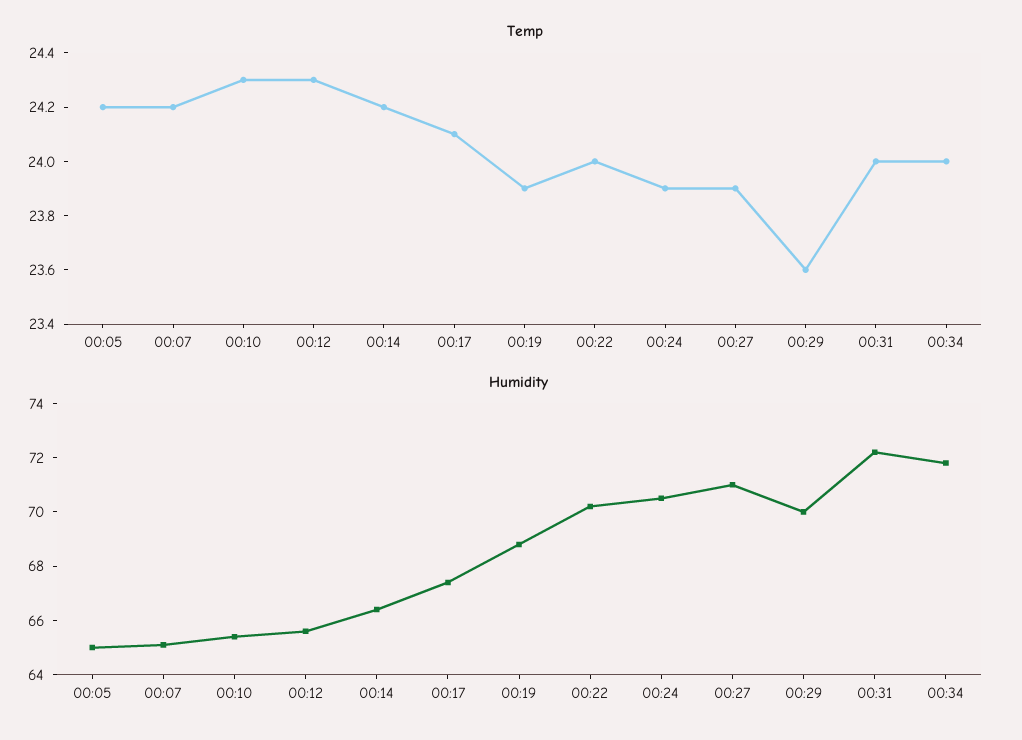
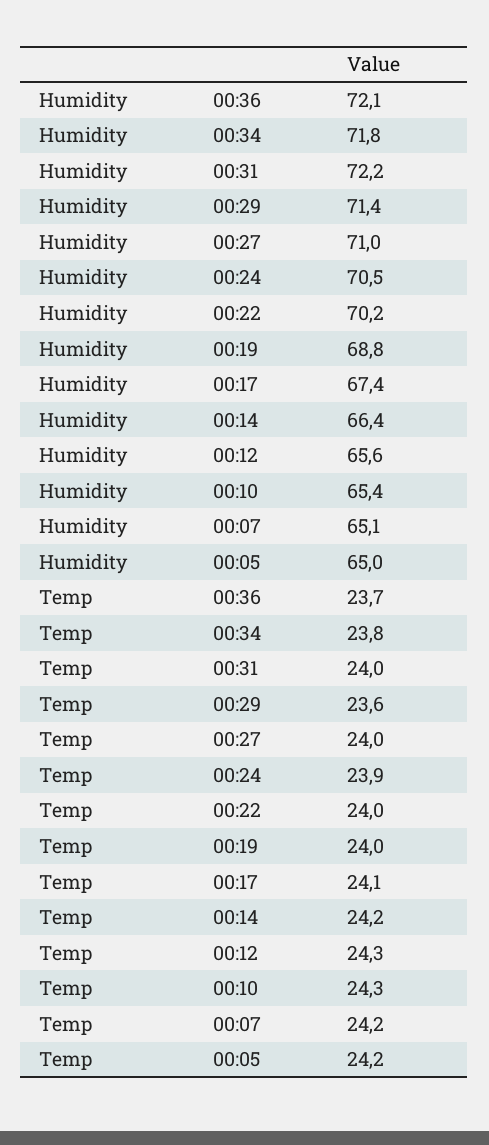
Temp, 00:19: 23.9 -> 24
Temp, 00:27: 23.9 -> 24
Temp, 00:34: 24 -> 23.8
Humidity, 00:29: 70 -> 71.4
Humidity, 00:36: none -> 72.1
Temp, 00:36: none -> 23.7

